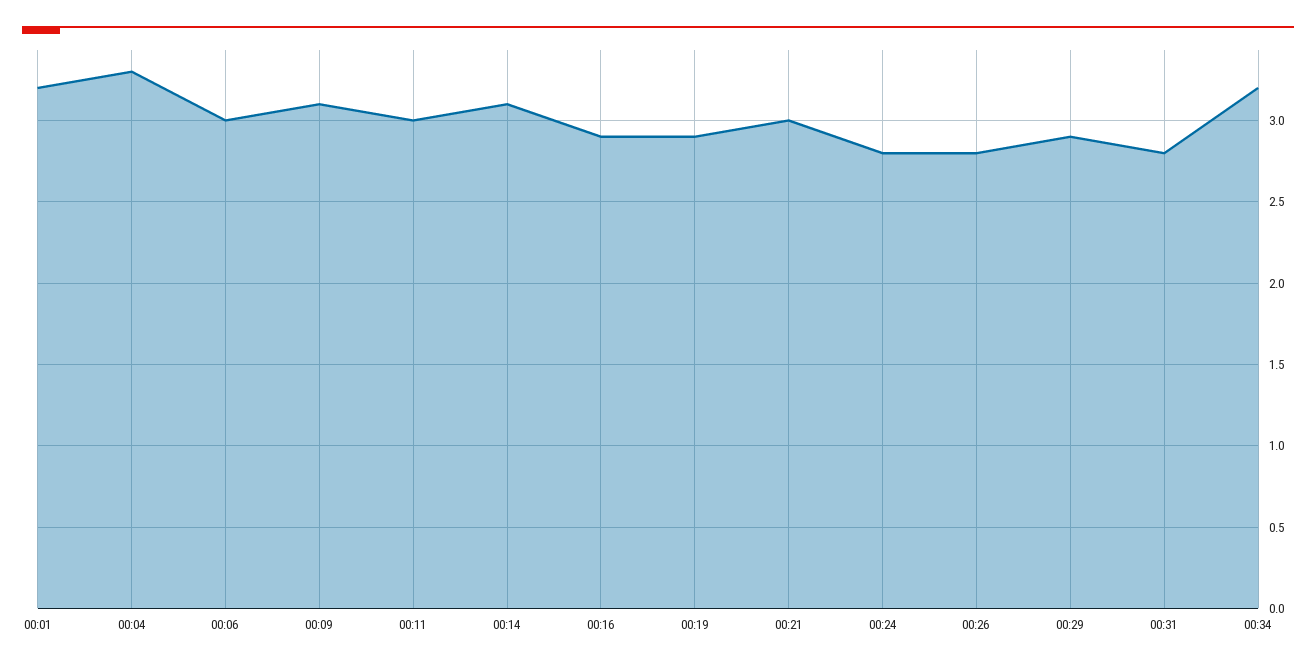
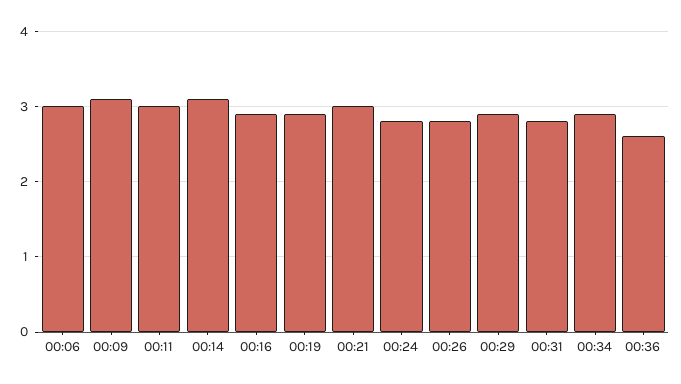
00:01: 3.2 -> none
00:04: 3.3 -> none
00:34: 3.2 -> 2.9
00:36: none -> 2.6

